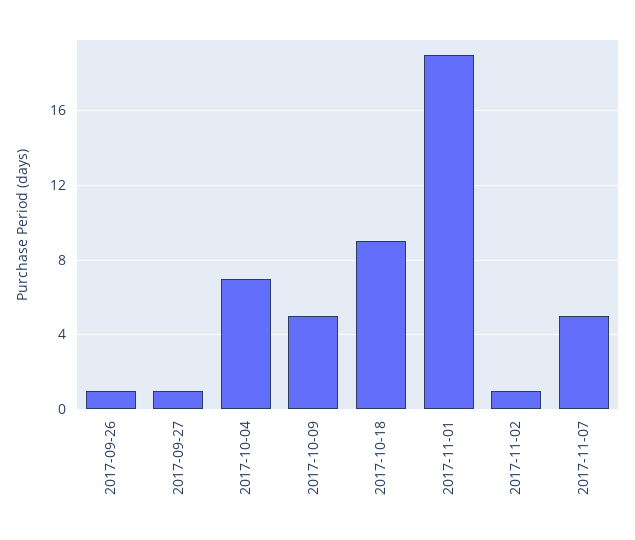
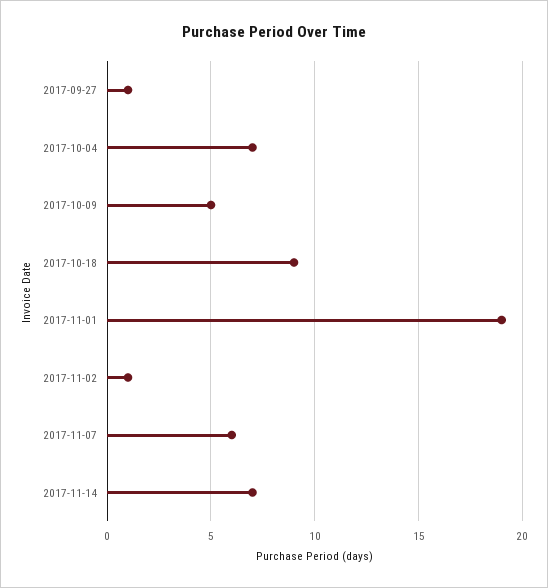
2017-09-26: 1 -> none
2017-11-07: 5 -> 6
2017-11-14: none -> 7

